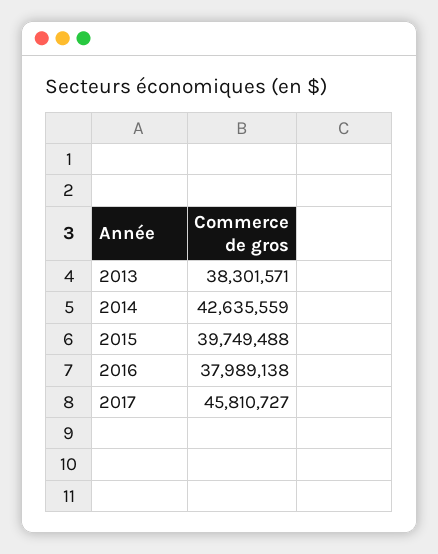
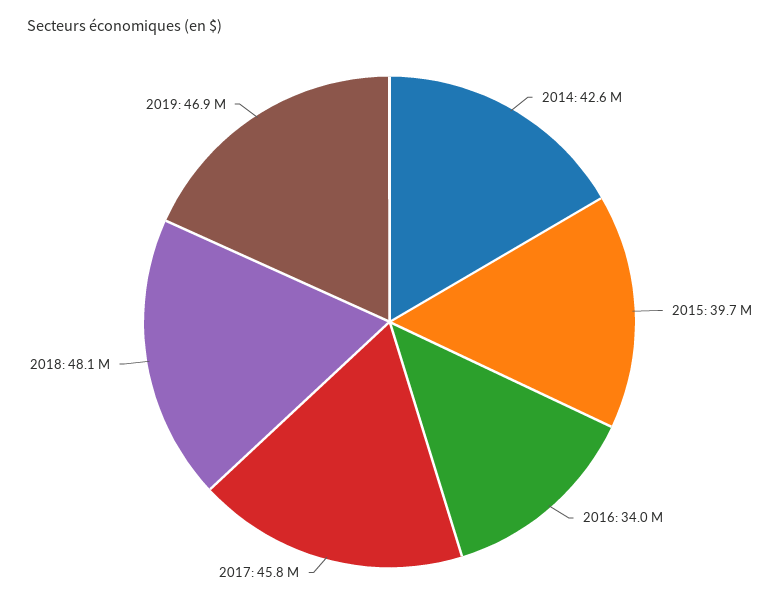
2013: 38301571 -> none
2016: 37989138 -> 34000000
2018: none -> 48100000
2019: none -> 46900000

